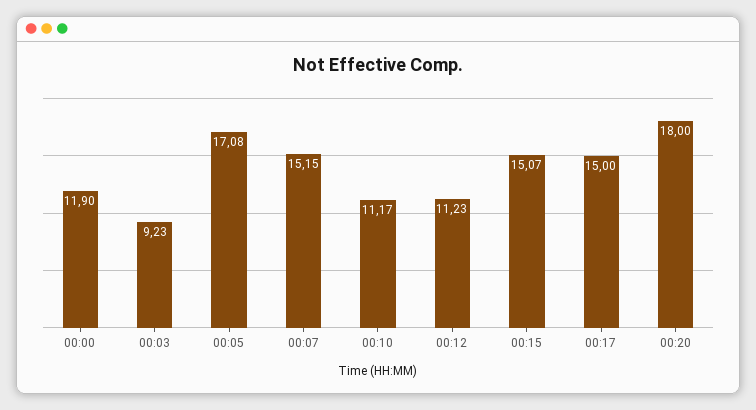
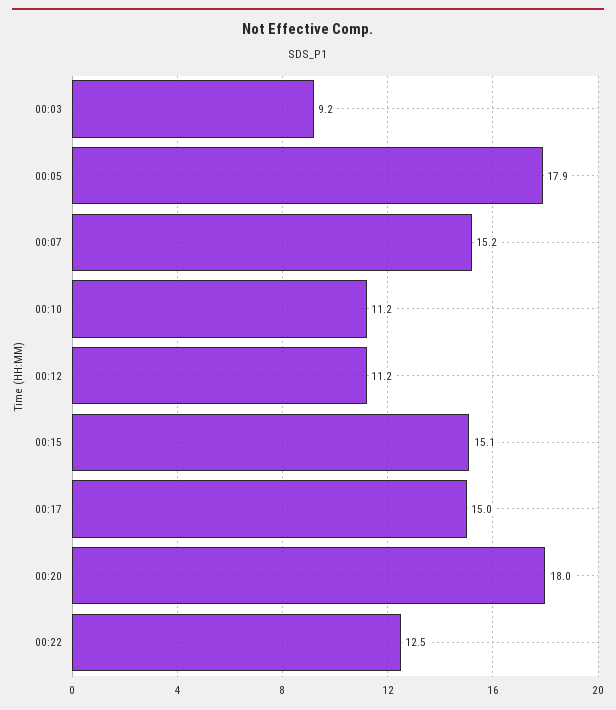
00:00: 11.9 -> none
00:05: 17.08 -> 17.9
00:22: none -> 12.5

